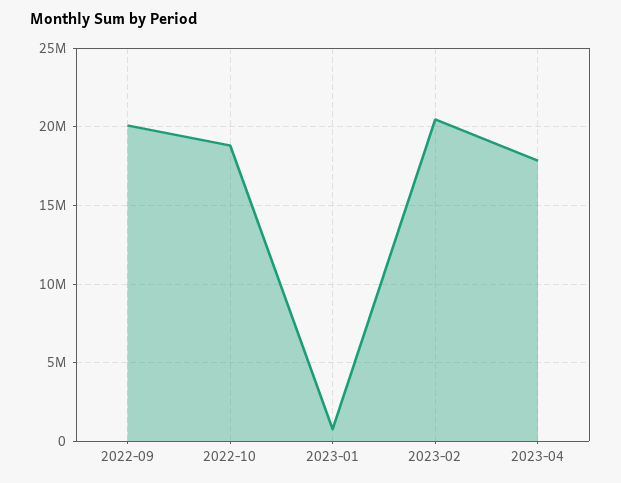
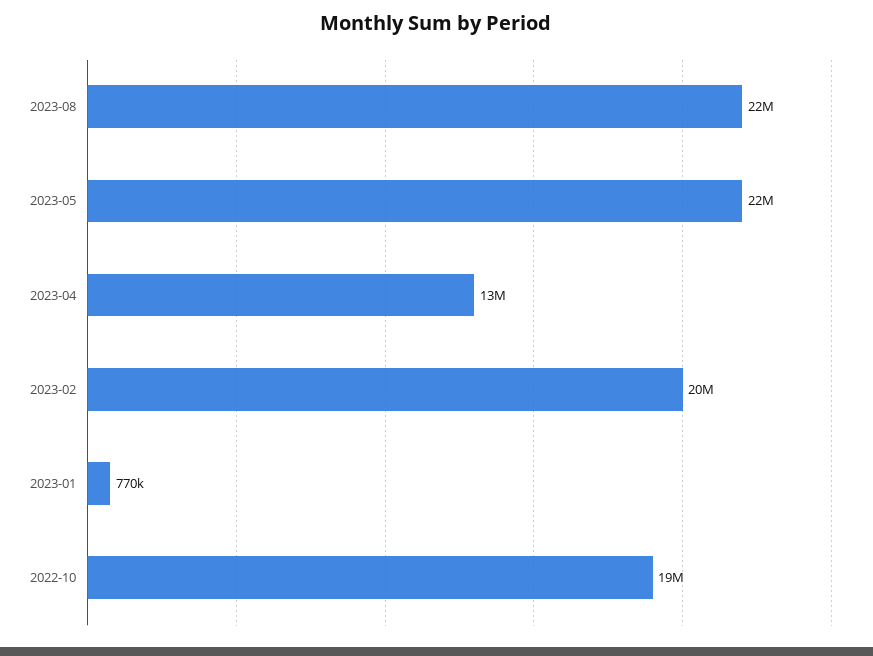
2022-09: 20000000 -> none
2023-04: 18000000 -> 13000000
2023-08: none -> 22000000
2023-05: none -> 22000000

